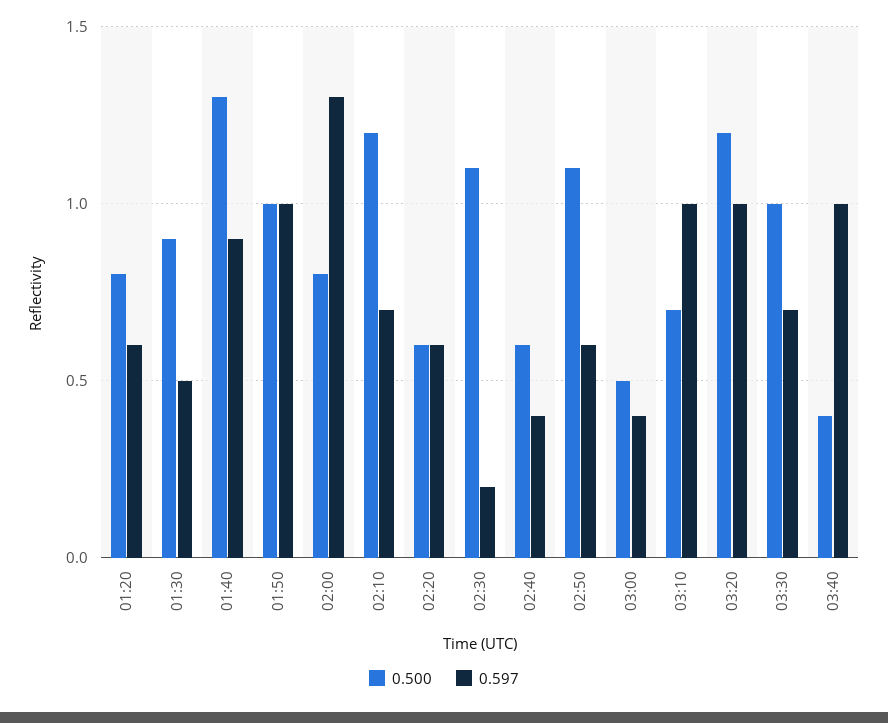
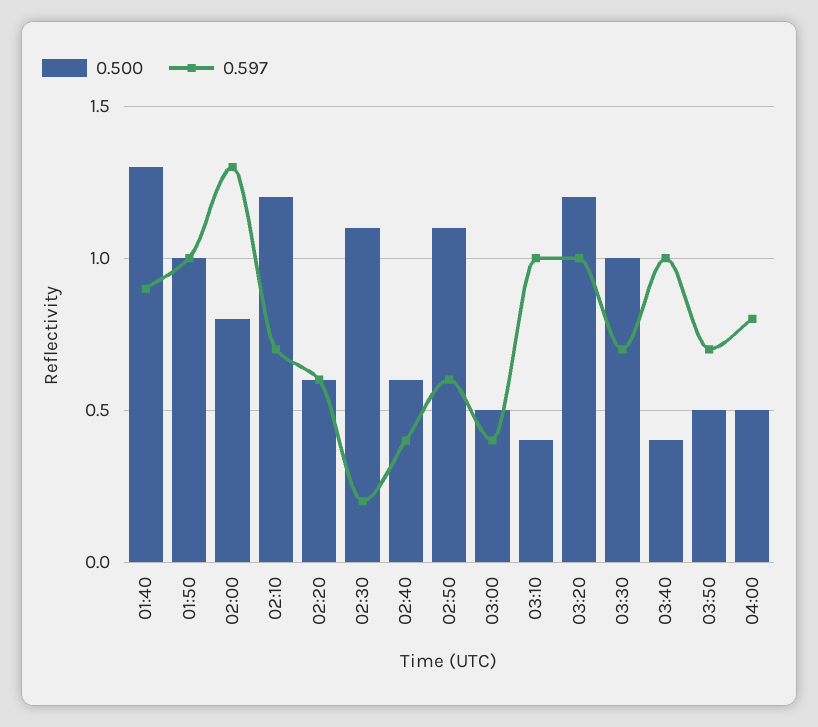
0.500, 01:20: 0.8 -> none
0.597, 01:20: 0.6 -> none
0.500, 01:30: 0.9 -> none
0.597, 01:30: 0.5 -> none
0.500, 03:10: 0.7 -> 0.4
0.500, 03:50: none -> 0.5
0.597, 03:50: none -> 0.7
0.500, 04:00: none -> 0.5
0.597, 04:00: none -> 0.8

